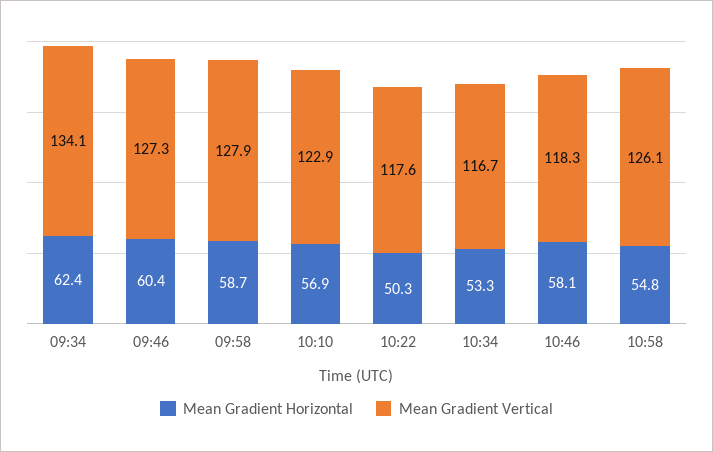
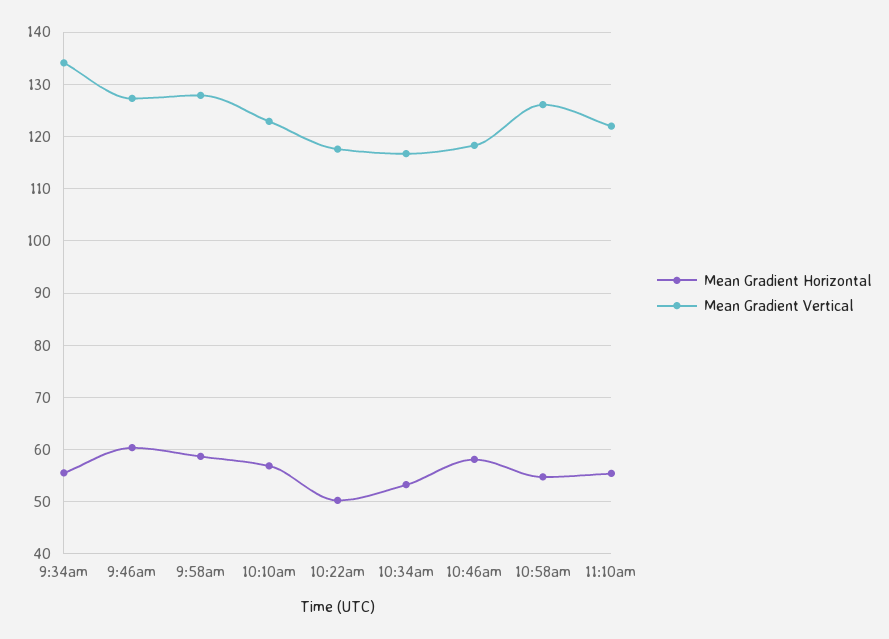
Mean Gradient Horizontal, 09:34: 62.4 -> 56
Mean Gradient Horizontal, 11:10am: none -> 56
Mean Gradient Vertical, 11:10am: none -> 122

